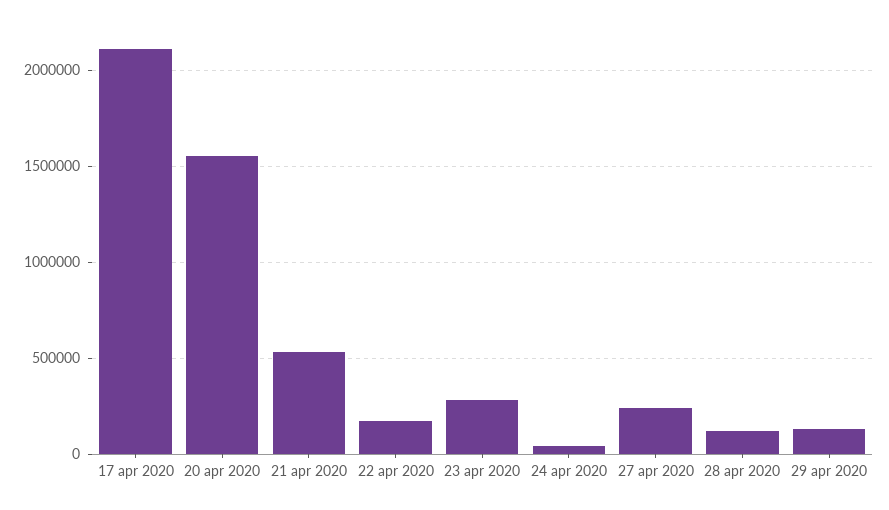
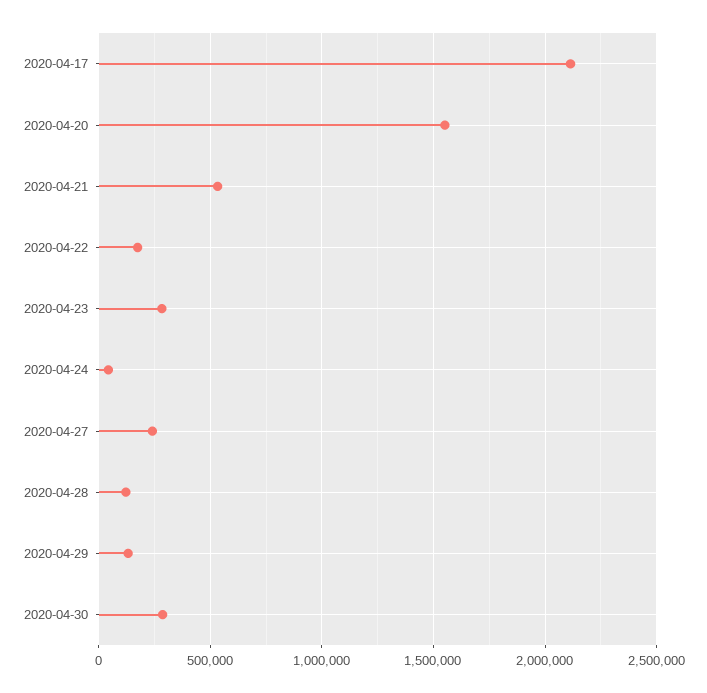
2020-04-30: none -> 300000

